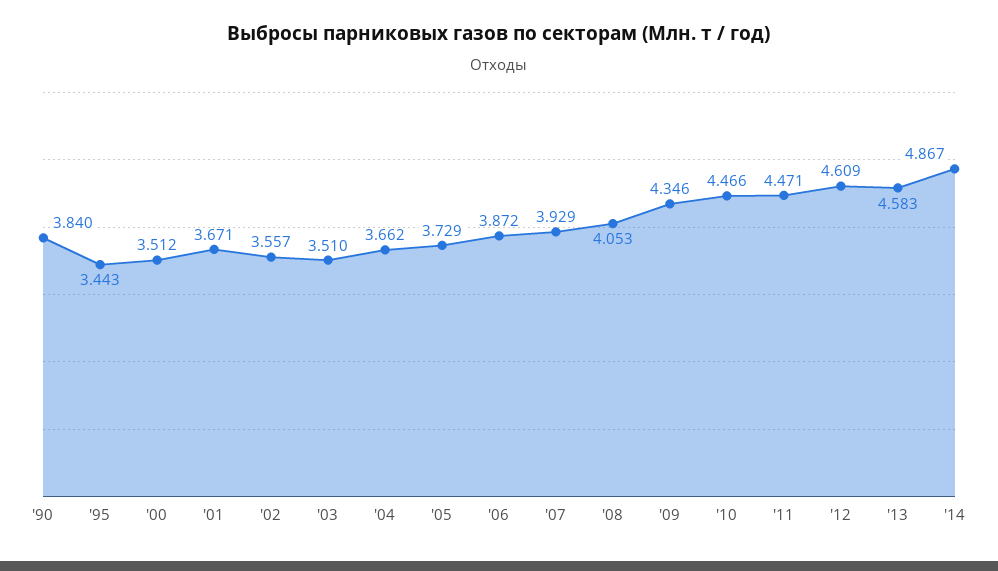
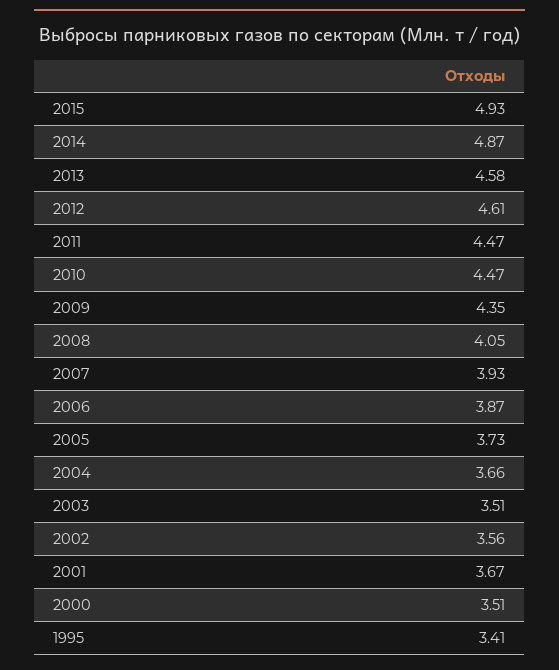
'90: 3.84 -> none
'95: 3.443 -> 3.41
2015: none -> 4.93

